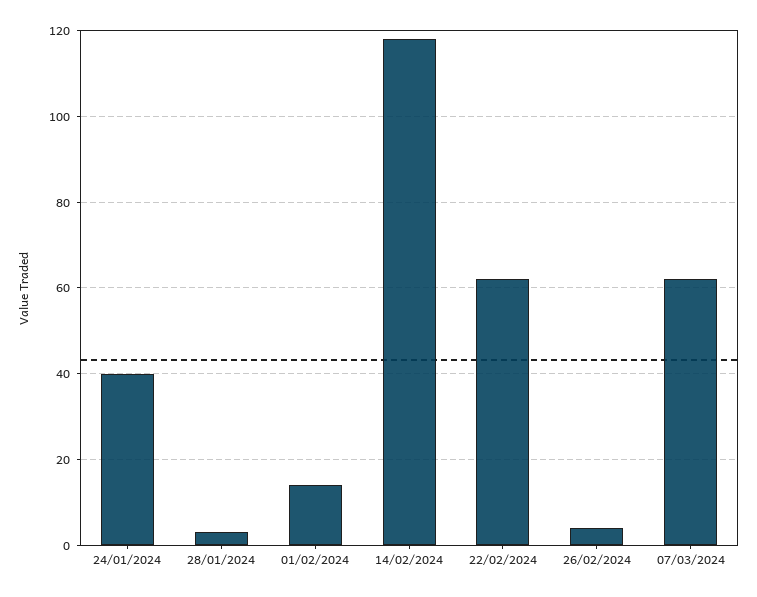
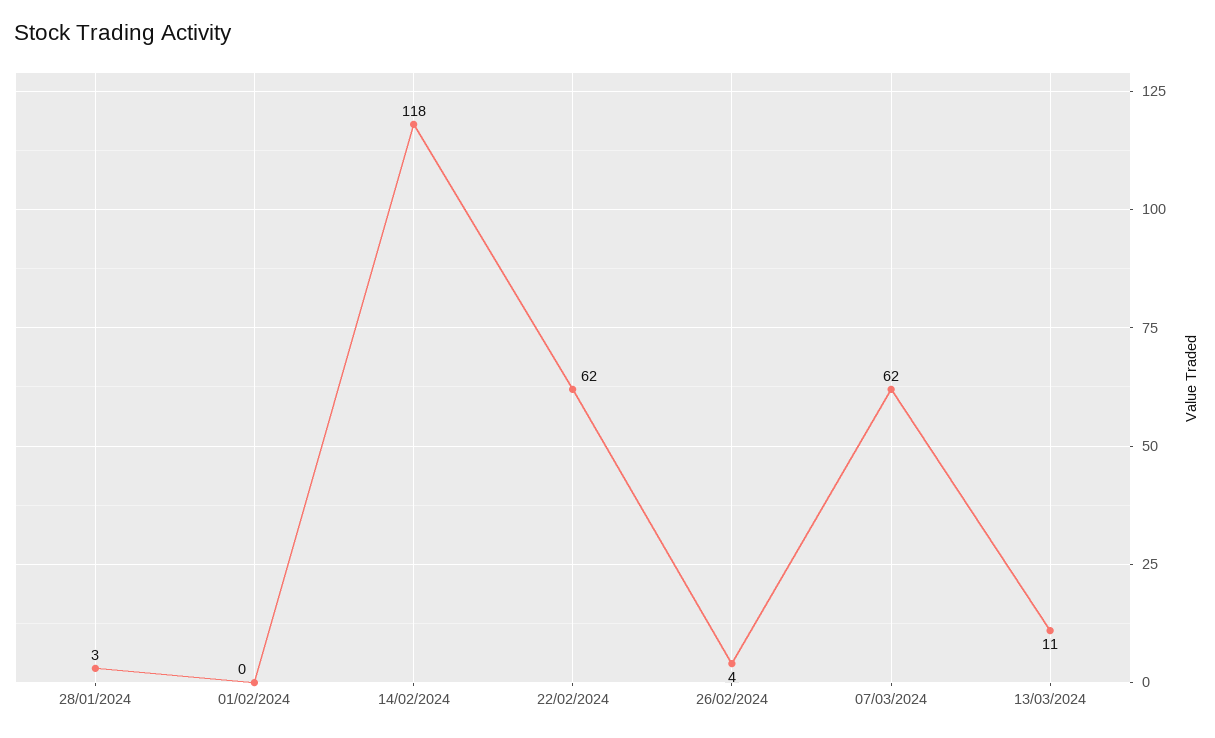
24/01/2024: 40 -> none
01/02/2024: 15 -> 0
13/03/2024: none -> 11

